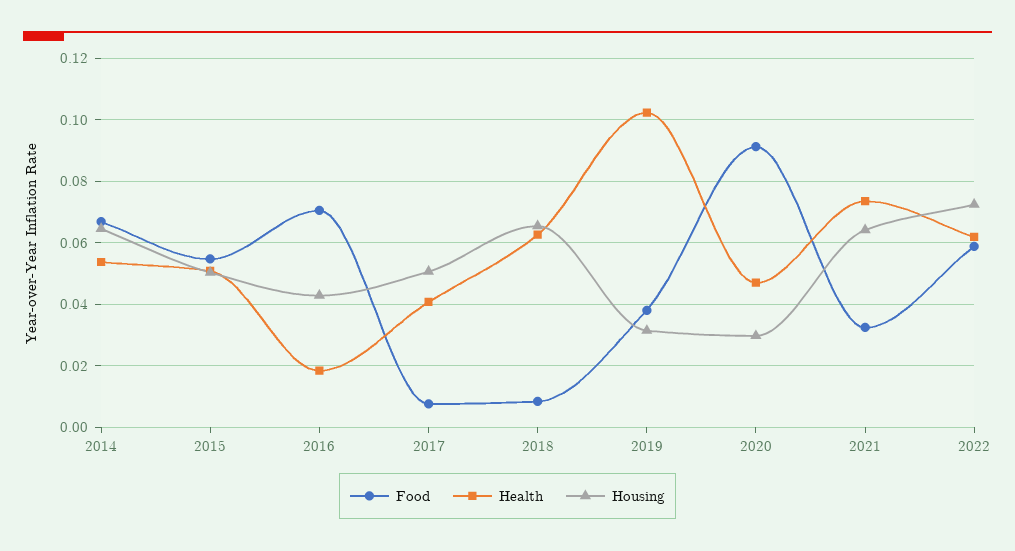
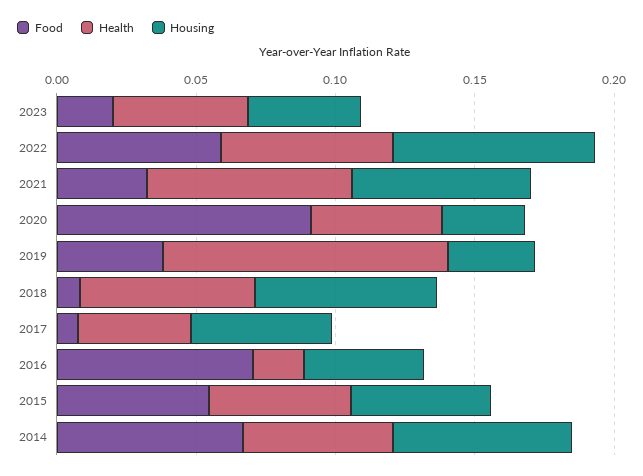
Food, 2023: none -> 0.02
Health, 2023: none -> 0.05
Housing, 2023: none -> 0.04

